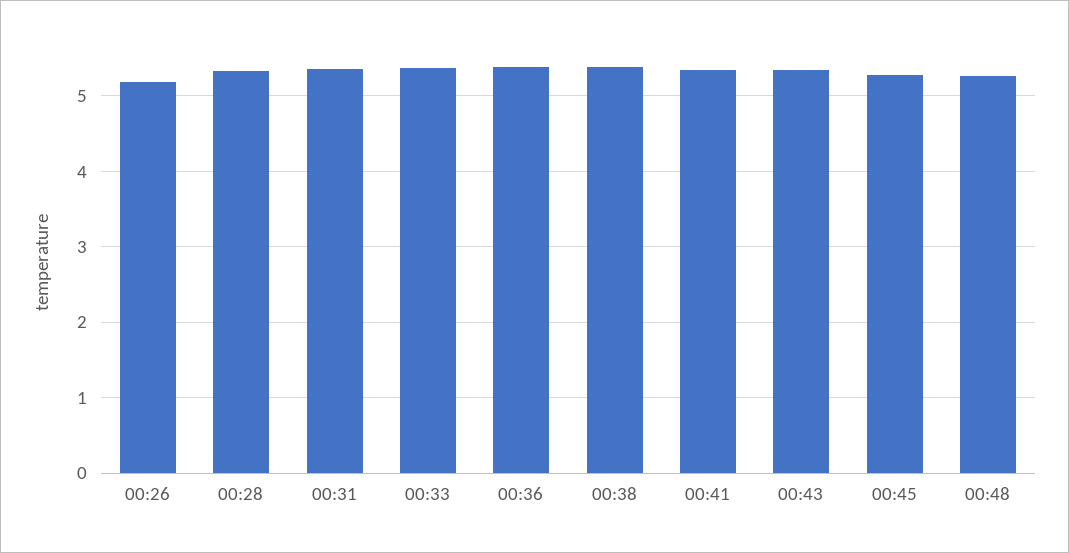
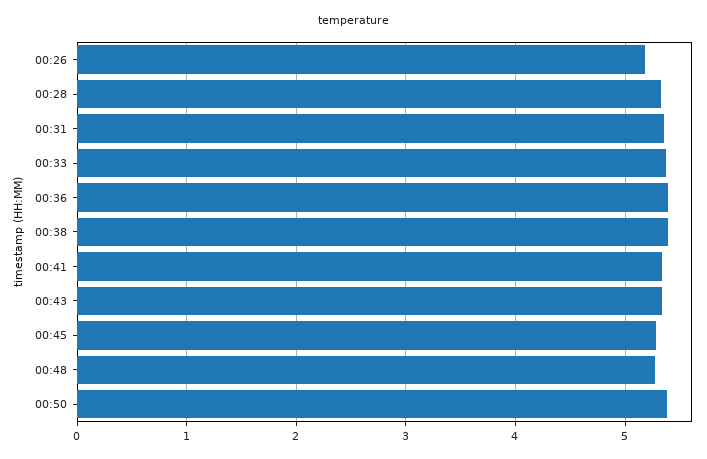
00:50: none -> 5.4

